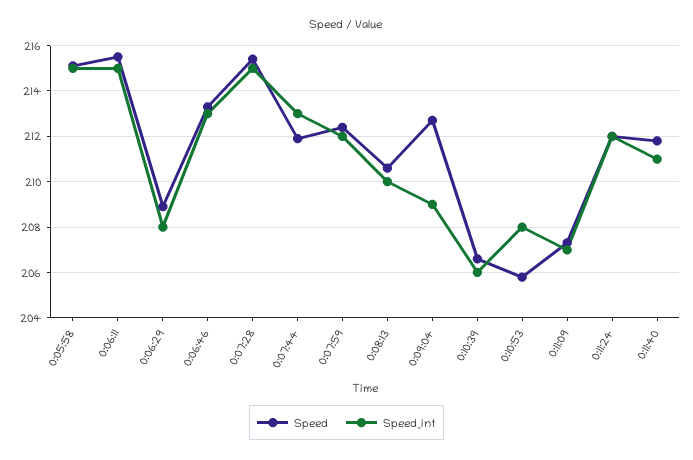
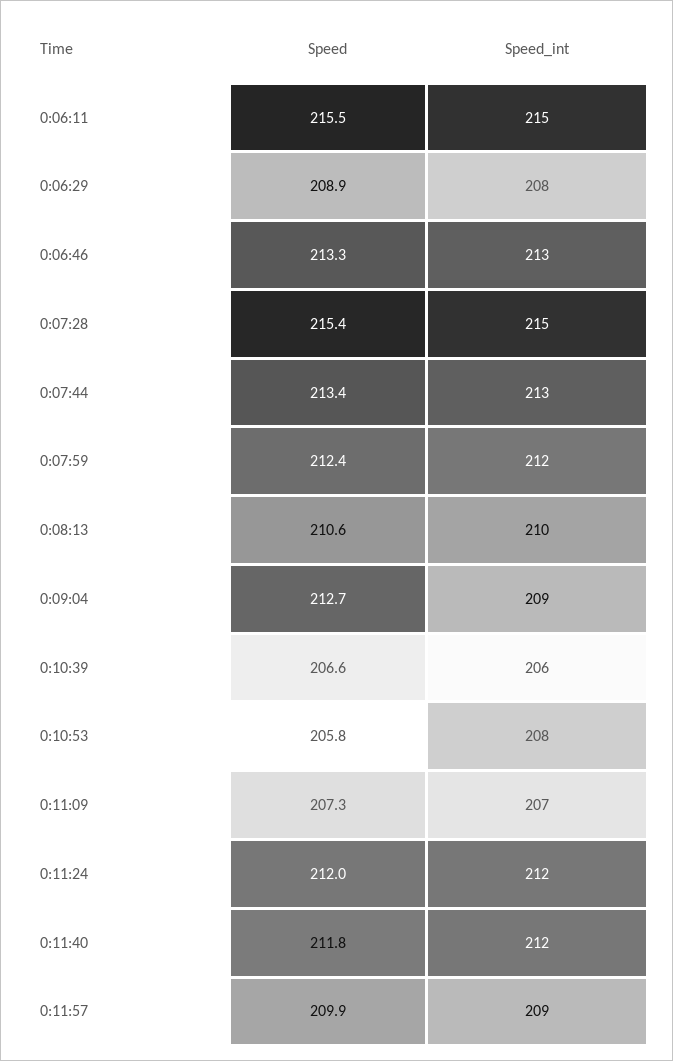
Speed, 0:05:58: 215 -> none
Speed_int, 0:05:58: 215 -> none
Speed, 0:07:44: 212 -> 213.4
Speed_int, 0:11:40: 211 -> 212
Speed, 0:11:57: none -> 209.9
Speed_int, 0:11:57: none -> 209

